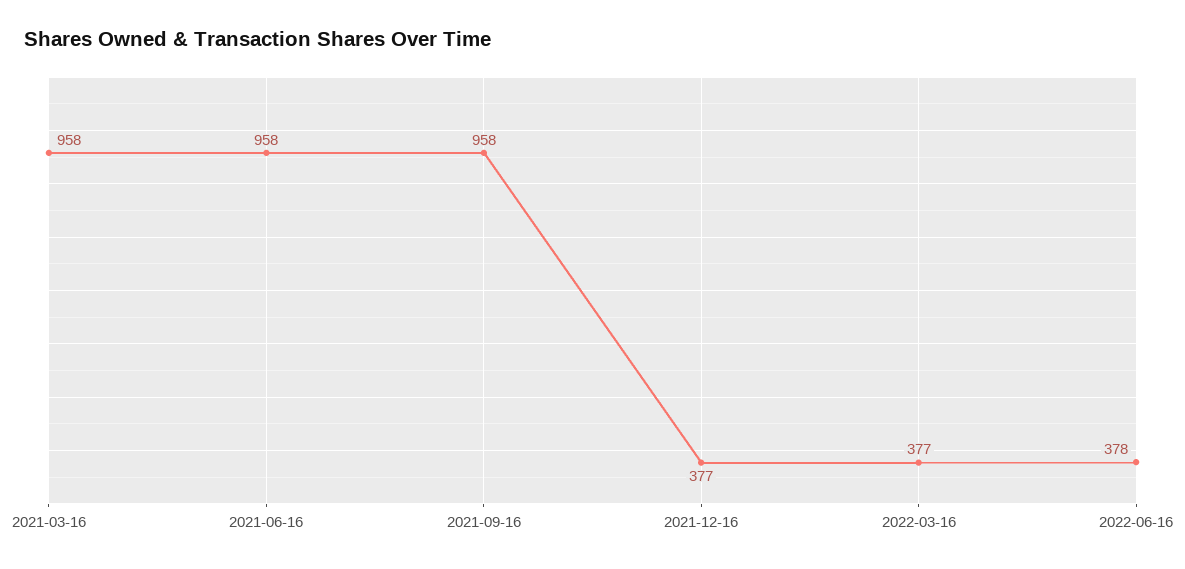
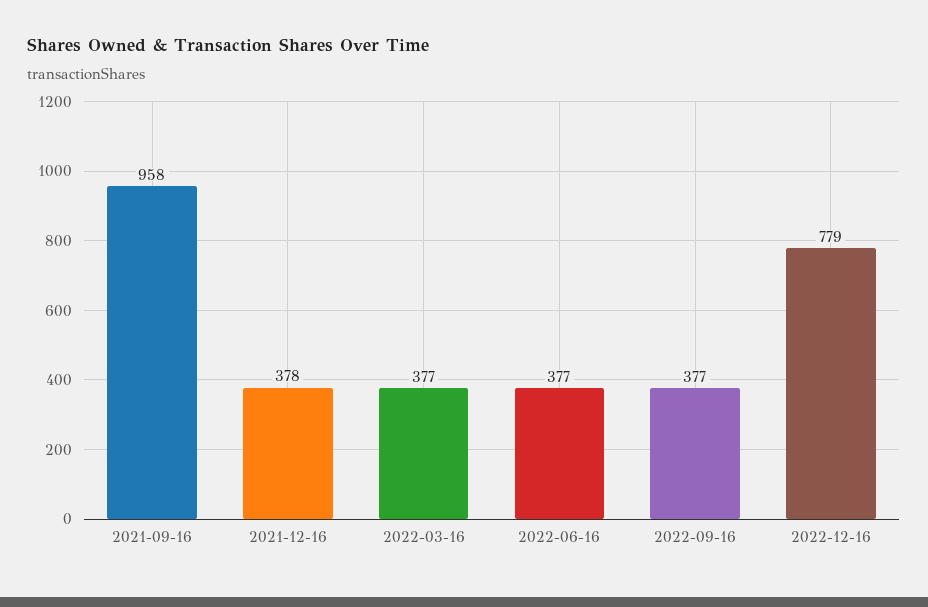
2021-03-16: 958 -> none
2021-06-16: 958 -> none
2021-12-16: 377 -> 378
2022-06-16: 378 -> 377
2022-09-16: none -> 377
2022-12-16: none -> 779

